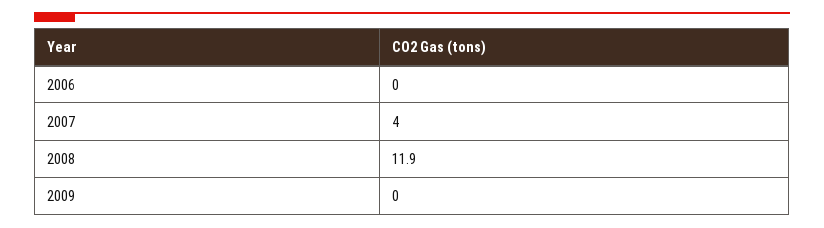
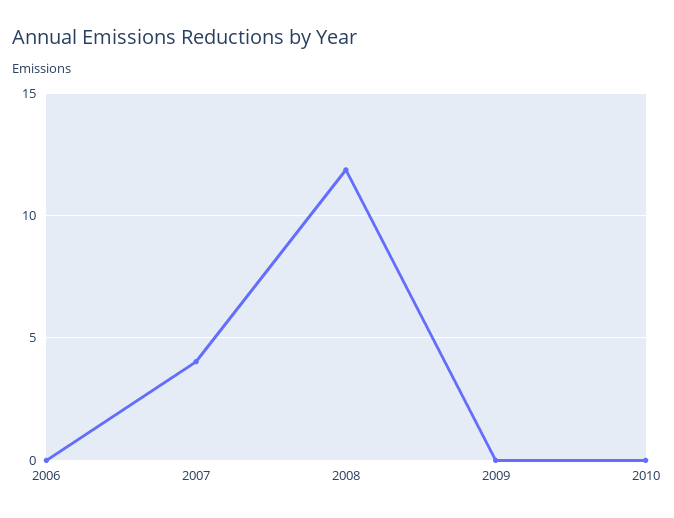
2010: none -> 0

